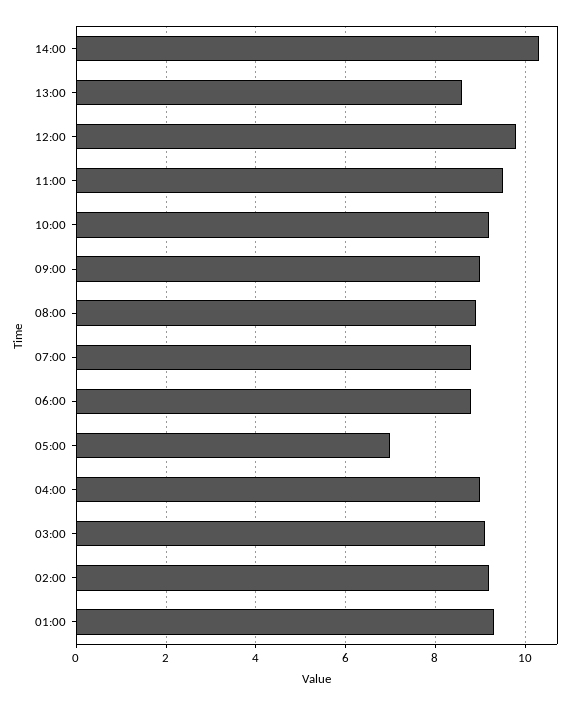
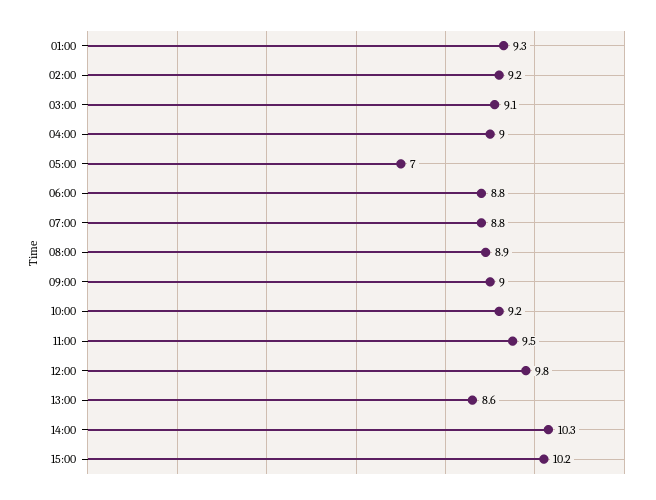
15:00: none -> 10.2

